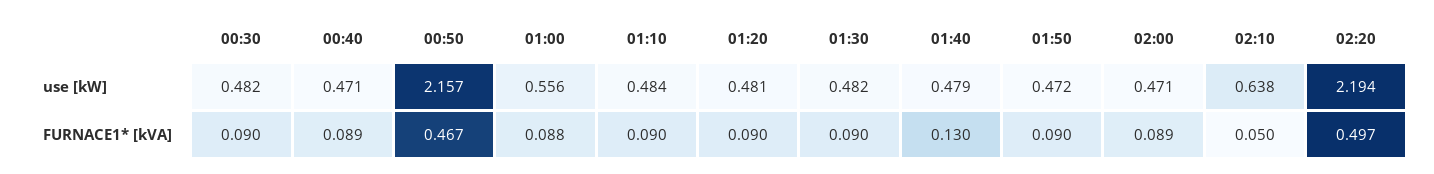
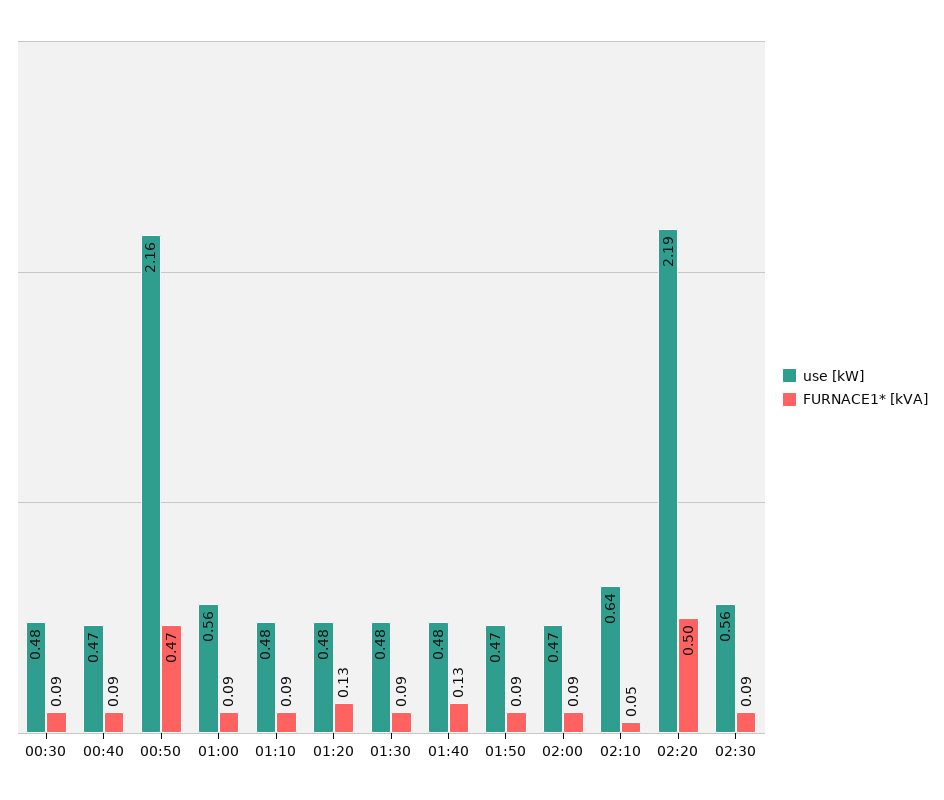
FURNACE1* [kVA], 01:20: 0.09 -> 0.13
use [kW], 02:30: none -> 0.56
FURNACE1* [kVA], 02:30: none -> 0.09

